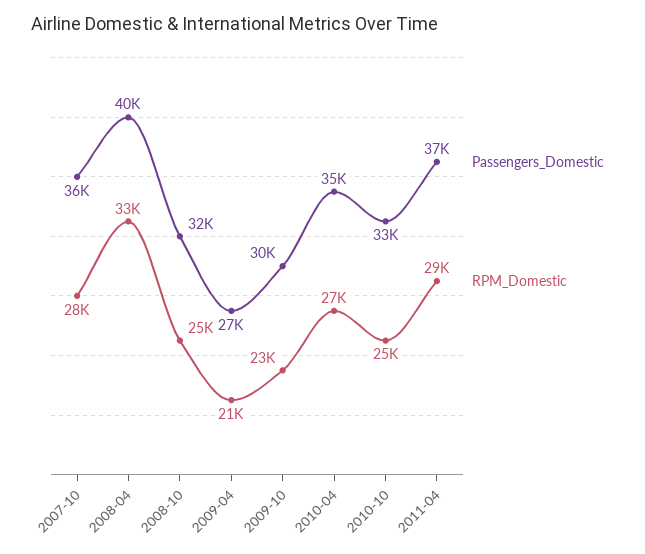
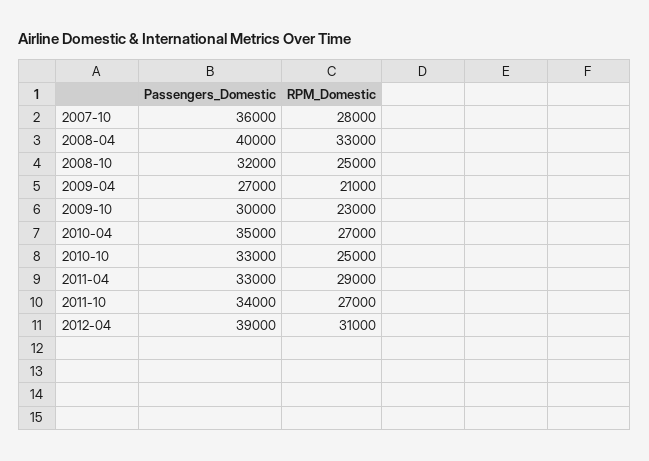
Passengers_Domestic, 2011-04: 37000 -> 33000
Passengers_Domestic, 2011-10: none -> 34000
RPM_Domestic, 2011-10: none -> 27000
Passengers_Domestic, 2012-04: none -> 39000
RPM_Domestic, 2012-04: none -> 31000

